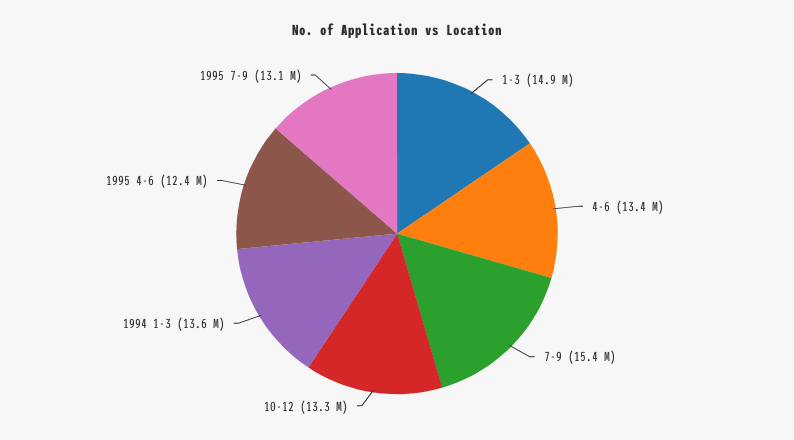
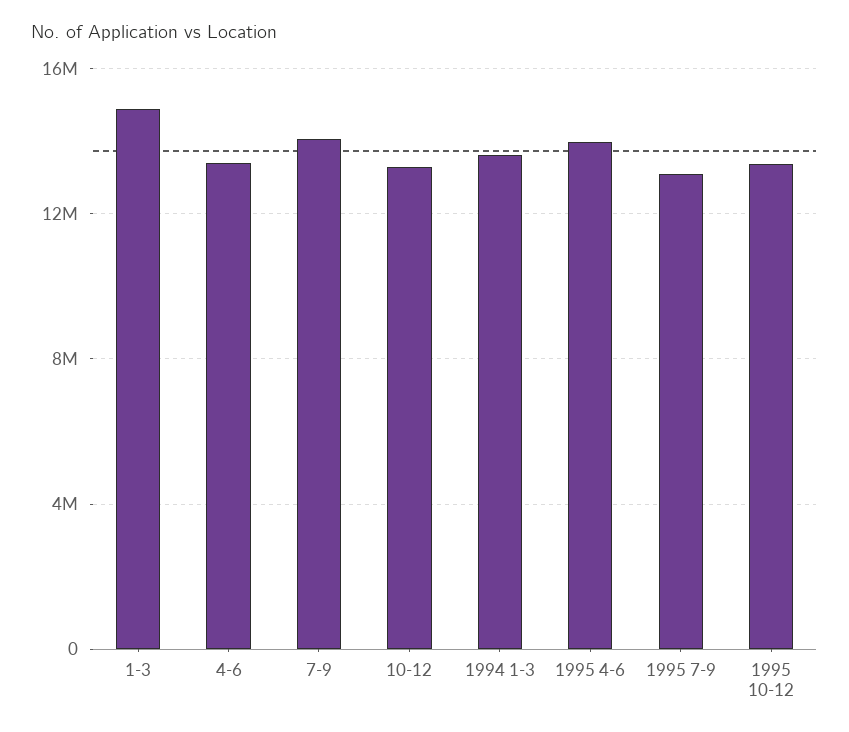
7-9: 15400000 -> 14000000
1995 4-6: 12400000 -> 14000000
1995 10-12: none -> 13500000

